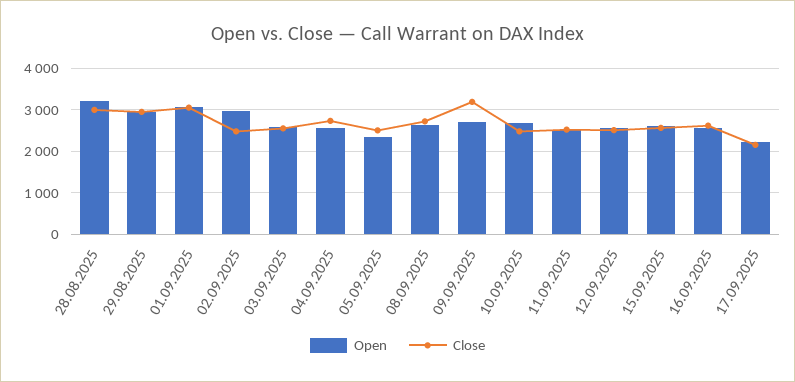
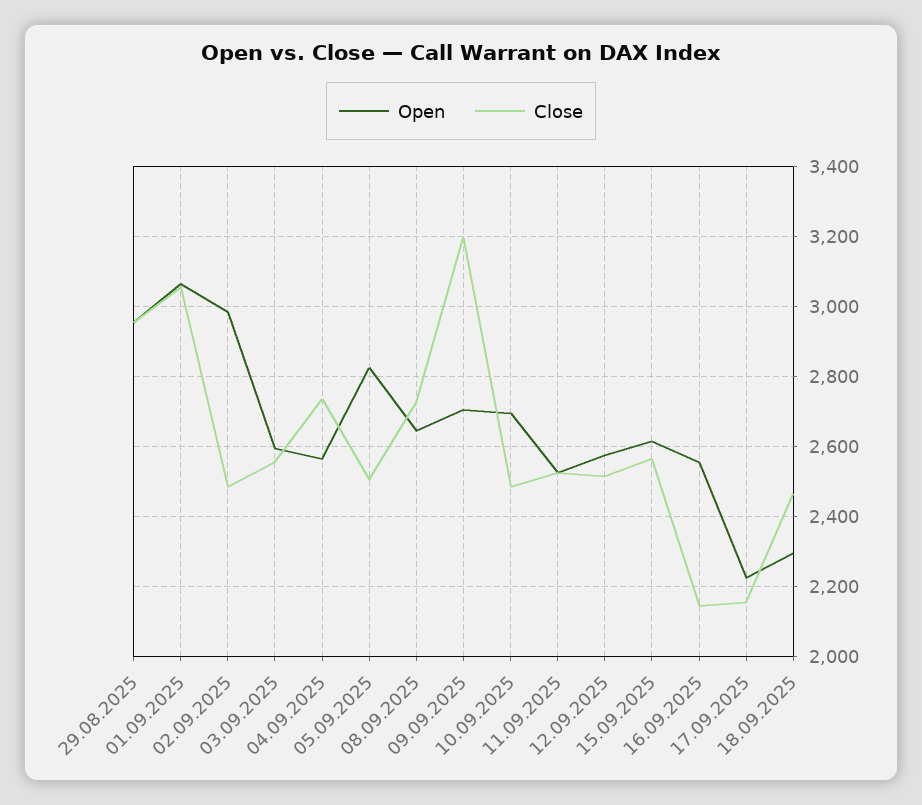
Open, 28.08.2025: 3200 -> none
Close, 28.08.2025: 3000 -> none
Open, 05.09.2025: 2400 -> 2820
Close, 16.09.2025: 2600 -> 2140
Open, 18.09.2025: none -> 2300
Close, 18.09.2025: none -> 2460

